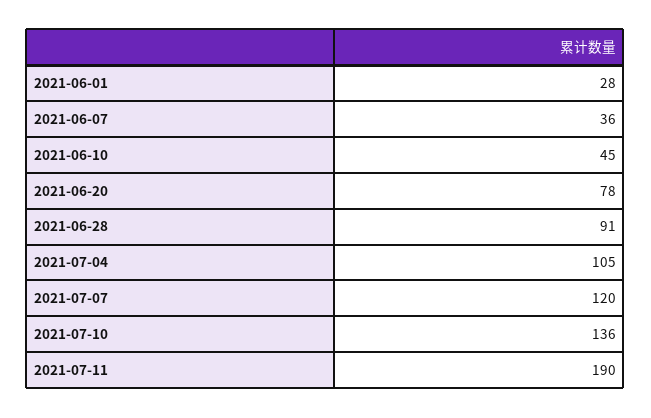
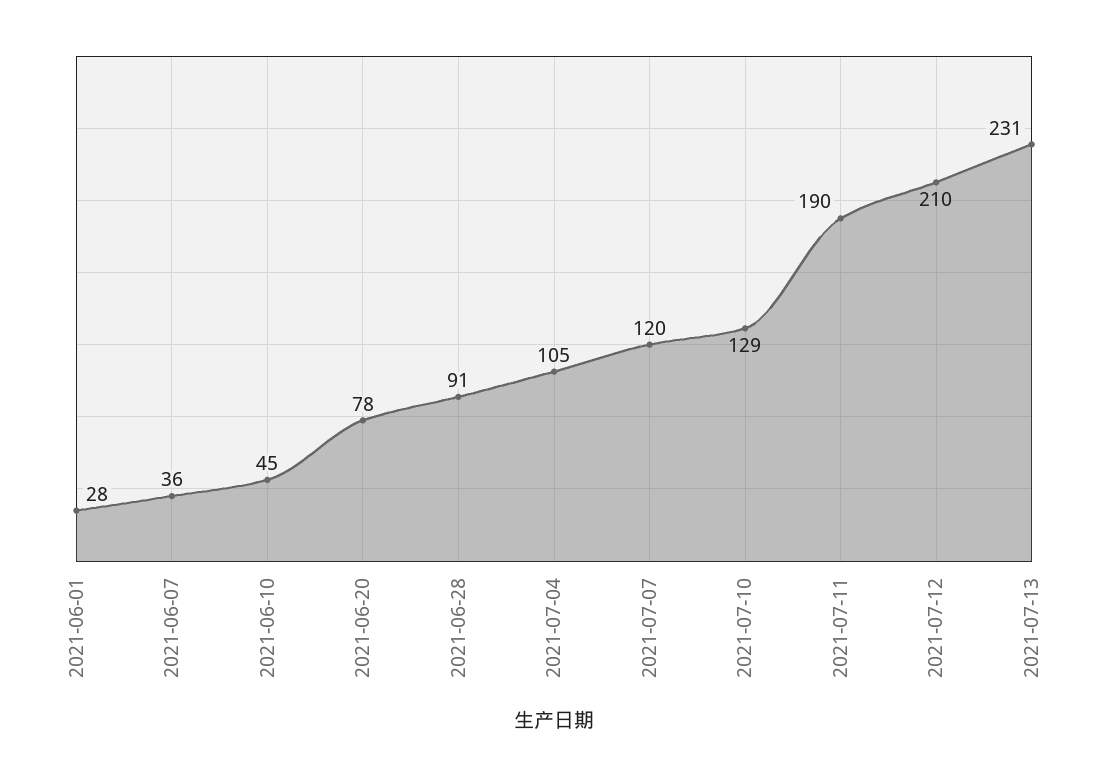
2021-07-10: 136 -> 129
2021-07-12: none -> 210
2021-07-13: none -> 231

